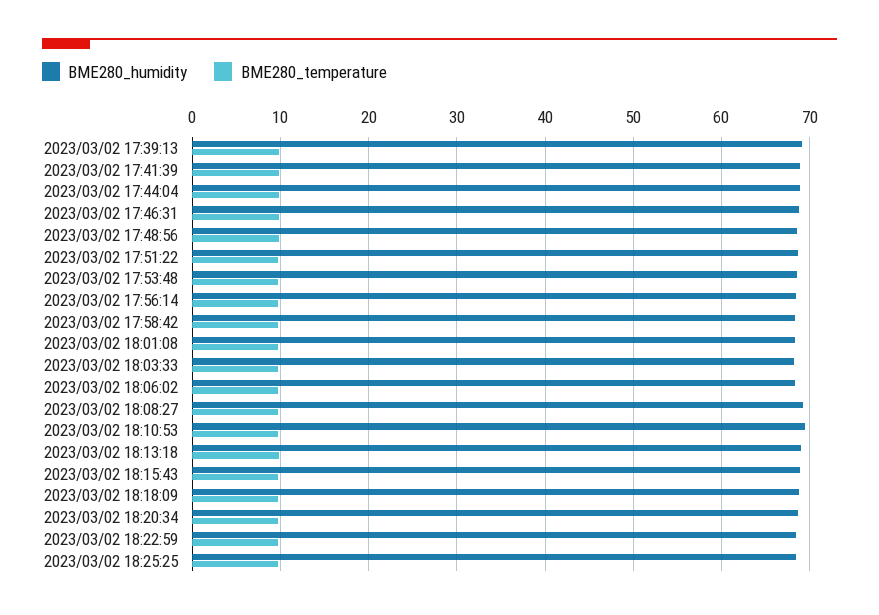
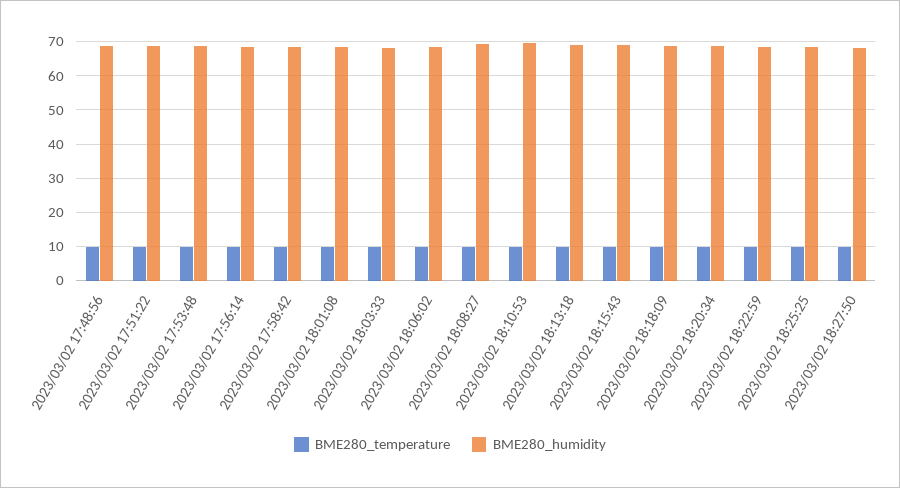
BME280_humidity, 2023/03/02 17:39:13: 69 -> none
BME280_temperature, 2023/03/02 17:39:13: 10 -> none
BME280_humidity, 2023/03/02 17:41:39: 69 -> none
BME280_temperature, 2023/03/02 17:41:39: 10 -> none
BME280_humidity, 2023/03/02 17:44:04: 69 -> none
BME280_temperature, 2023/03/02 17:44:04: 10 -> none
BME280_humidity, 2023/03/02 17:46:31: 69 -> none
BME280_temperature, 2023/03/02 17:46:31: 10 -> none
BME280_temperature, 2023/03/02 18:27:50: none -> 10
BME280_humidity, 2023/03/02 18:27:50: none -> 68

